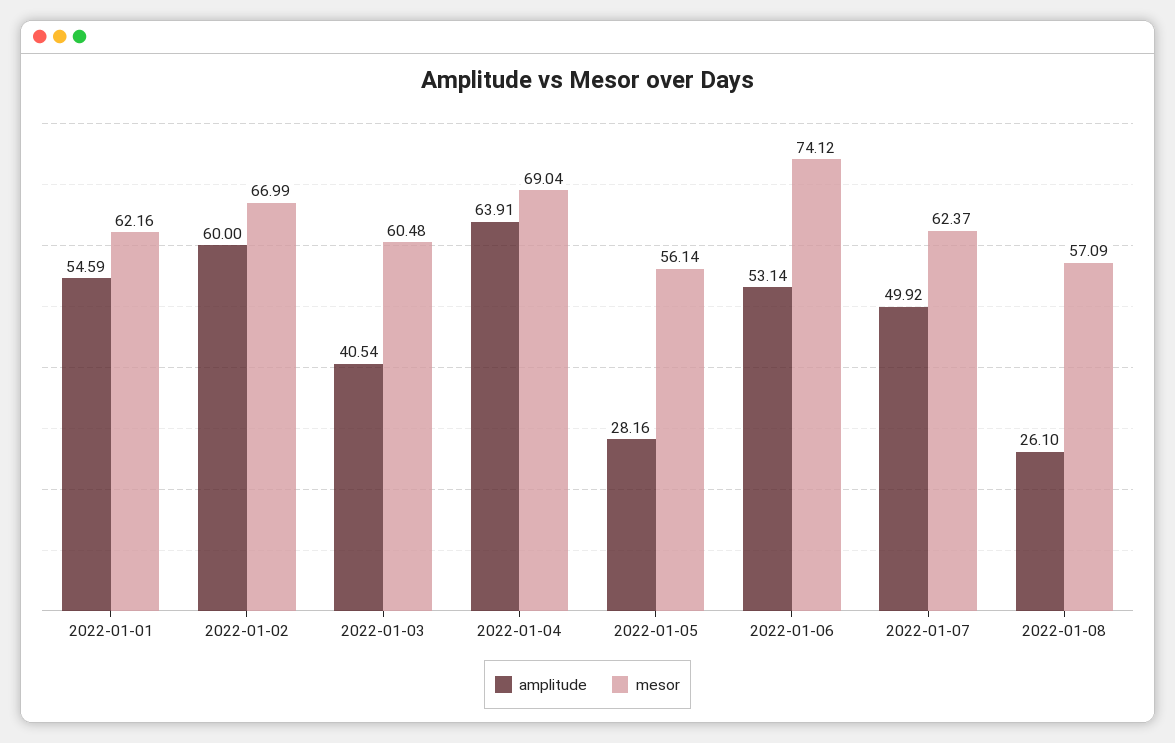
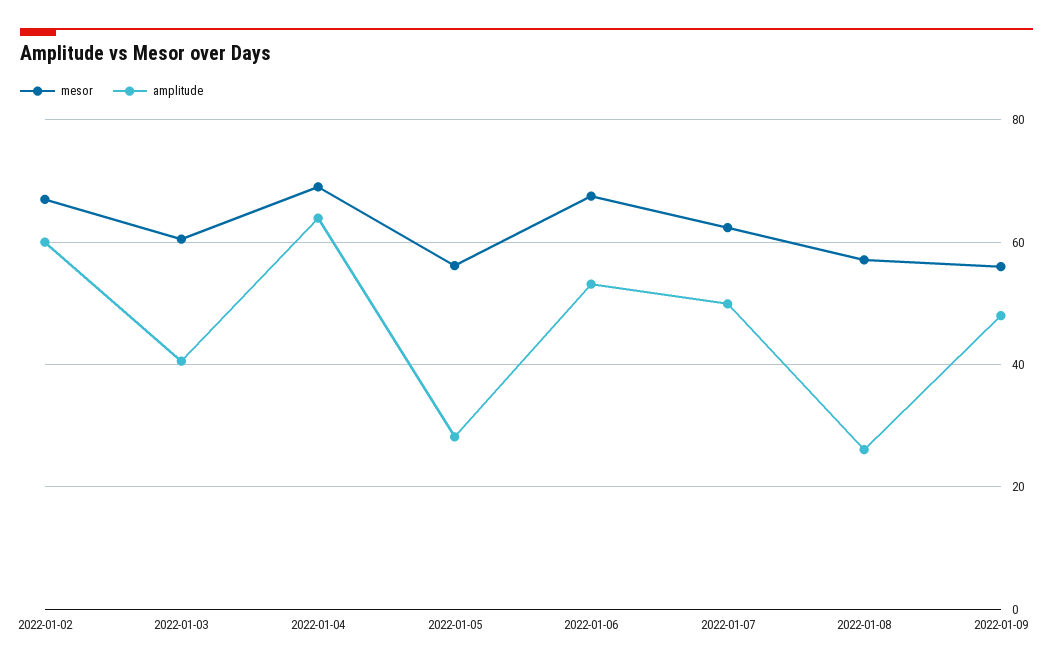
amplitude, 2022-01-01: 54.59 -> none
mesor, 2022-01-01: 62.16 -> none
mesor, 2022-01-06: 74.12 -> 68
mesor, 2022-01-09: none -> 56
amplitude, 2022-01-09: none -> 48

